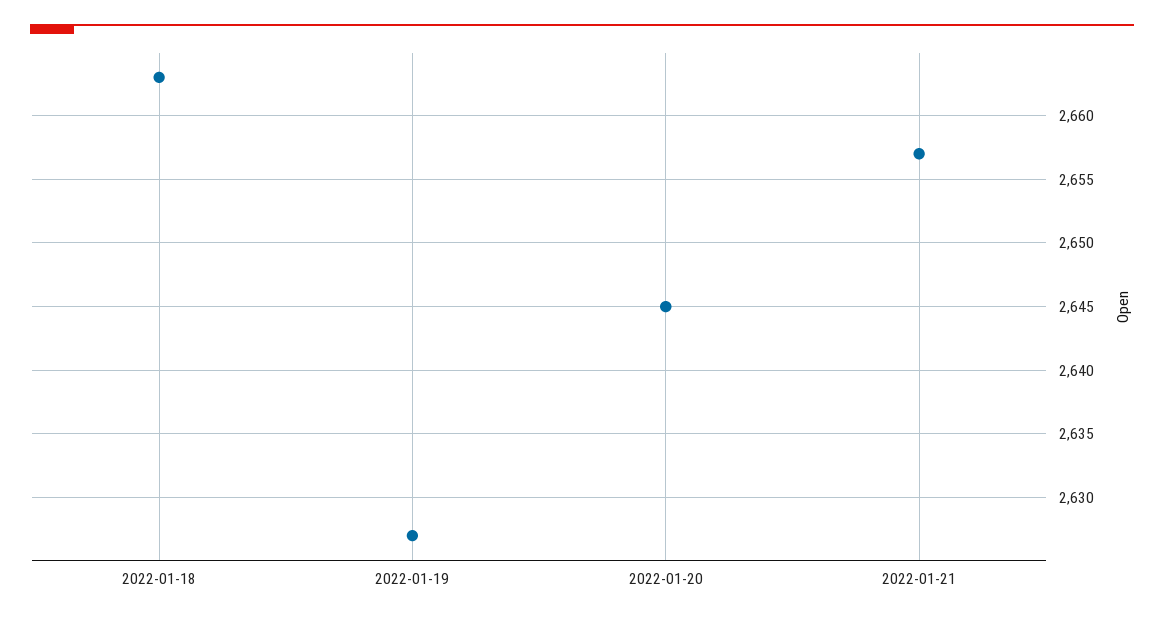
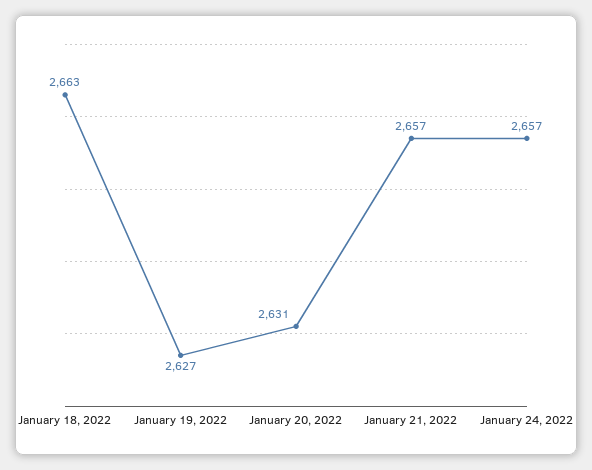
2022-01-20: 2645 -> 2631
January 24, 2022: none -> 2657

